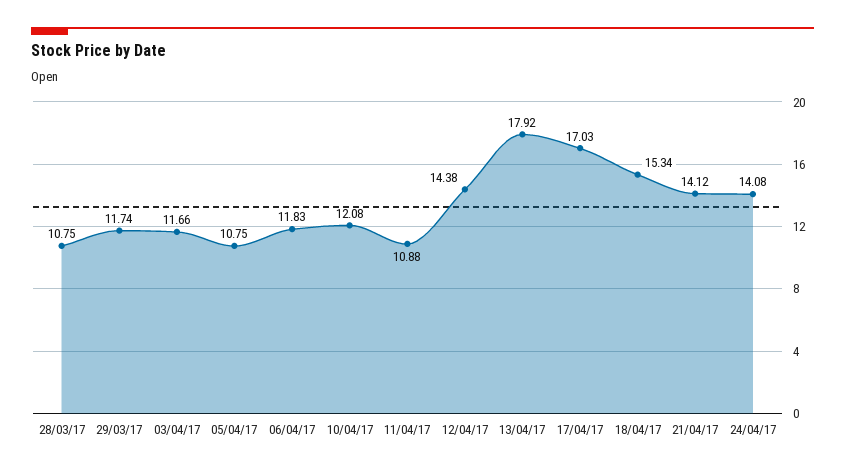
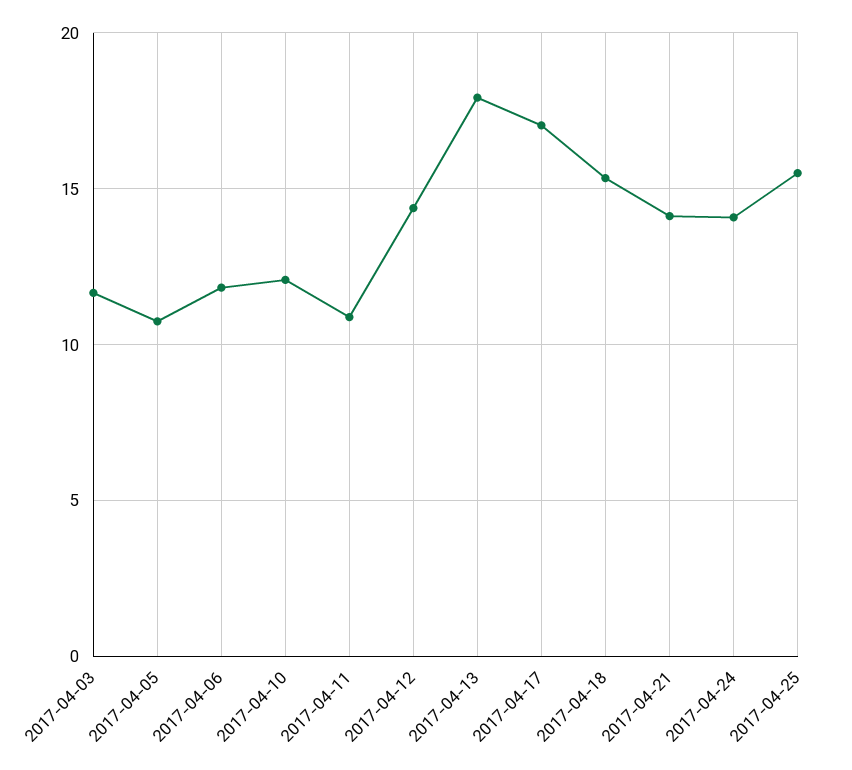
28/03/17: 10.75 -> none
29/03/17: 11.74 -> none
2017-04-25: none -> 15.5

